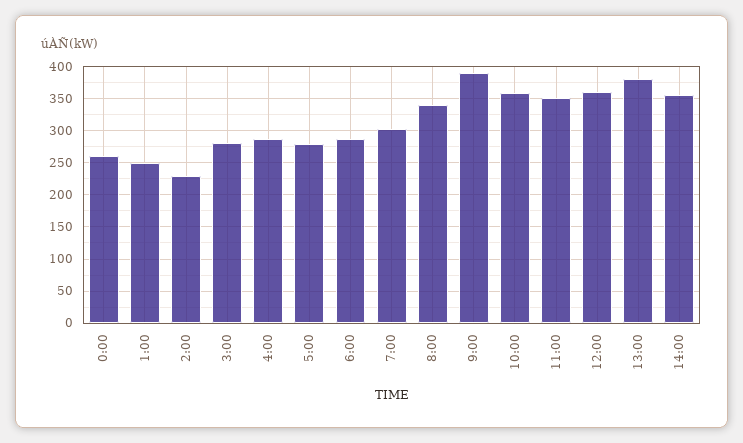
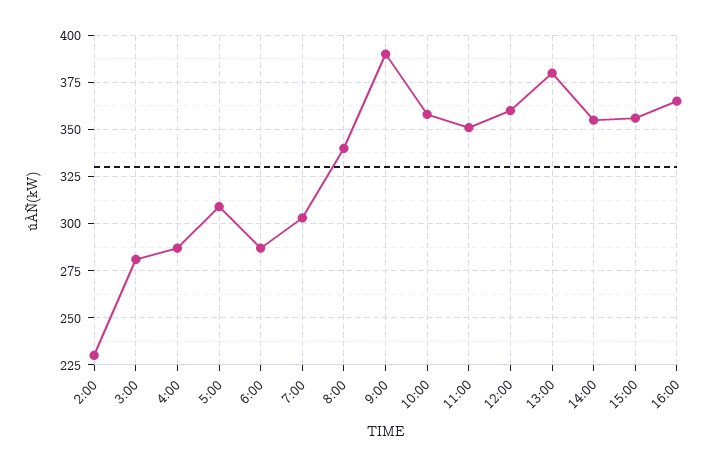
0:00: 260 -> none
1:00: 250 -> none
5:00: 280 -> 310
15:00: none -> 355
16:00: none -> 365

